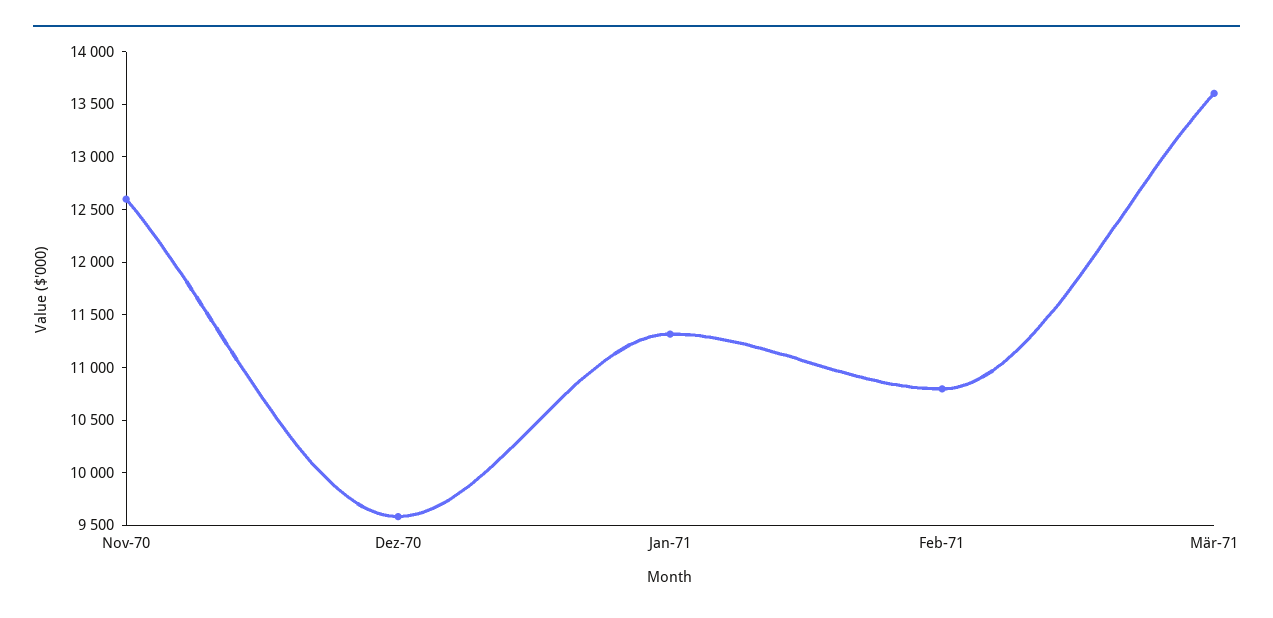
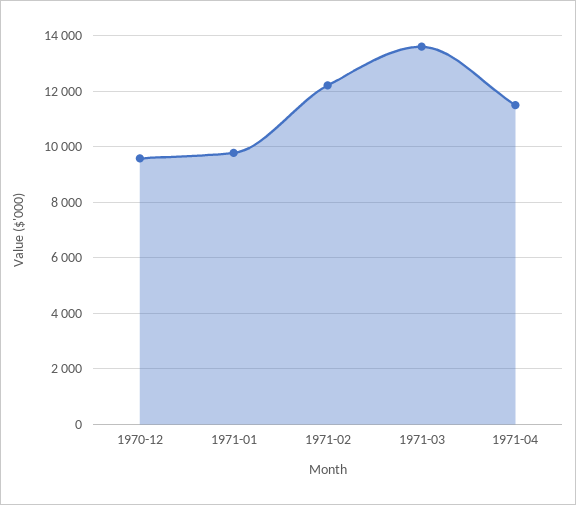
Nov-70: 12600 -> none
Jan-71: 11300 -> 9750
Feb-71: 10800 -> 12250
1971-04: none -> 11500

